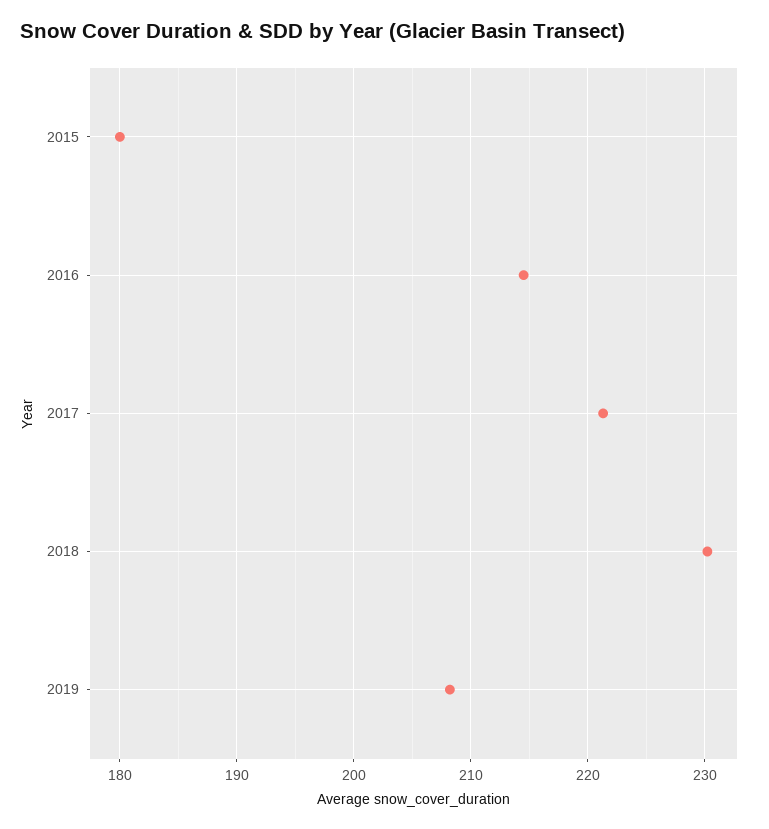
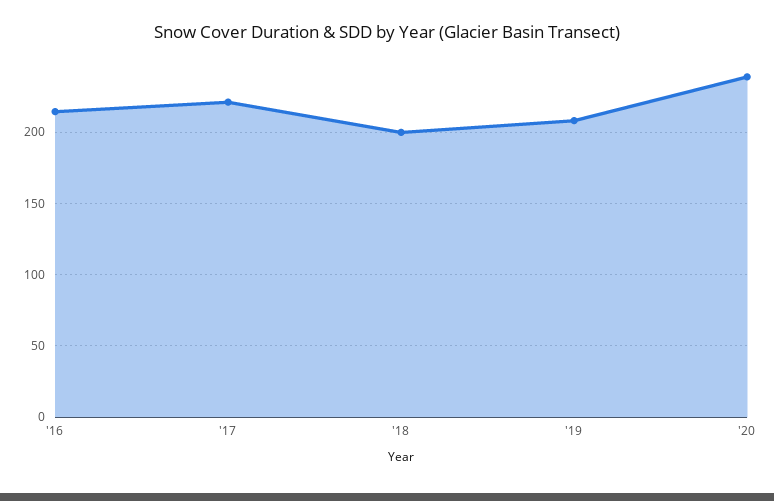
2015: 180 -> none
2018: 230 -> 200
'20: none -> 240

